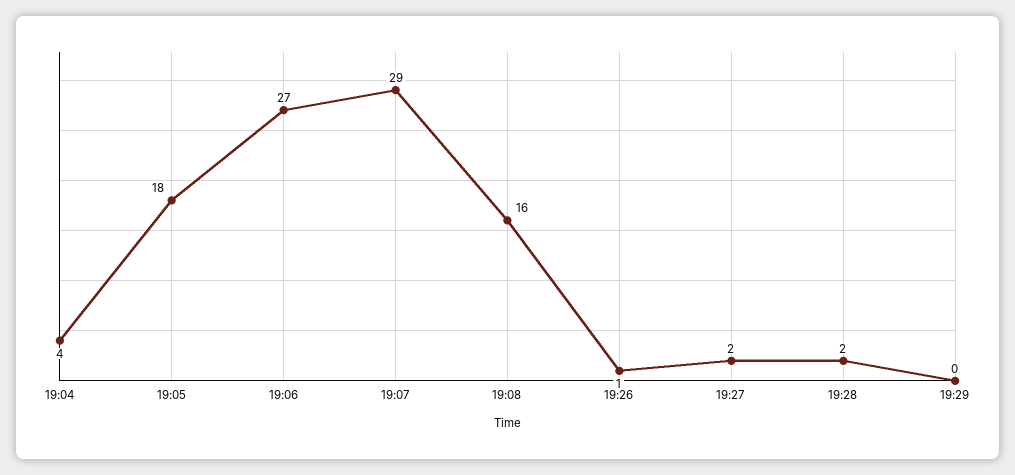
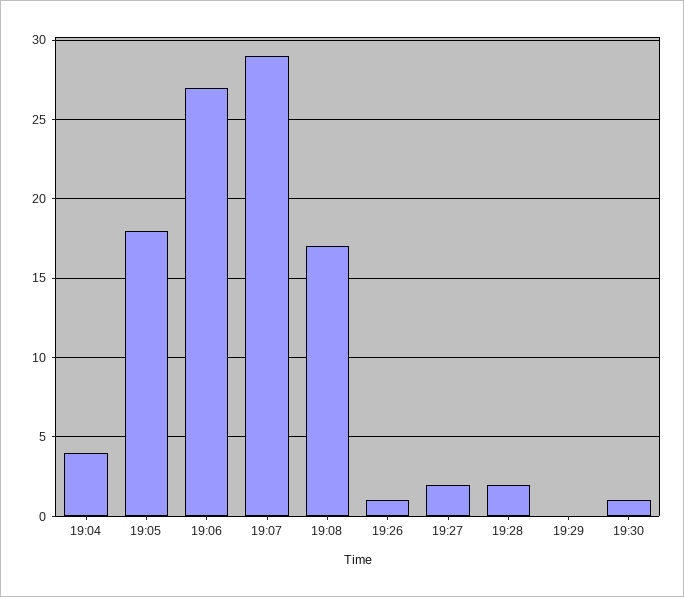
19:08: 16 -> 17
19:30: none -> 1

